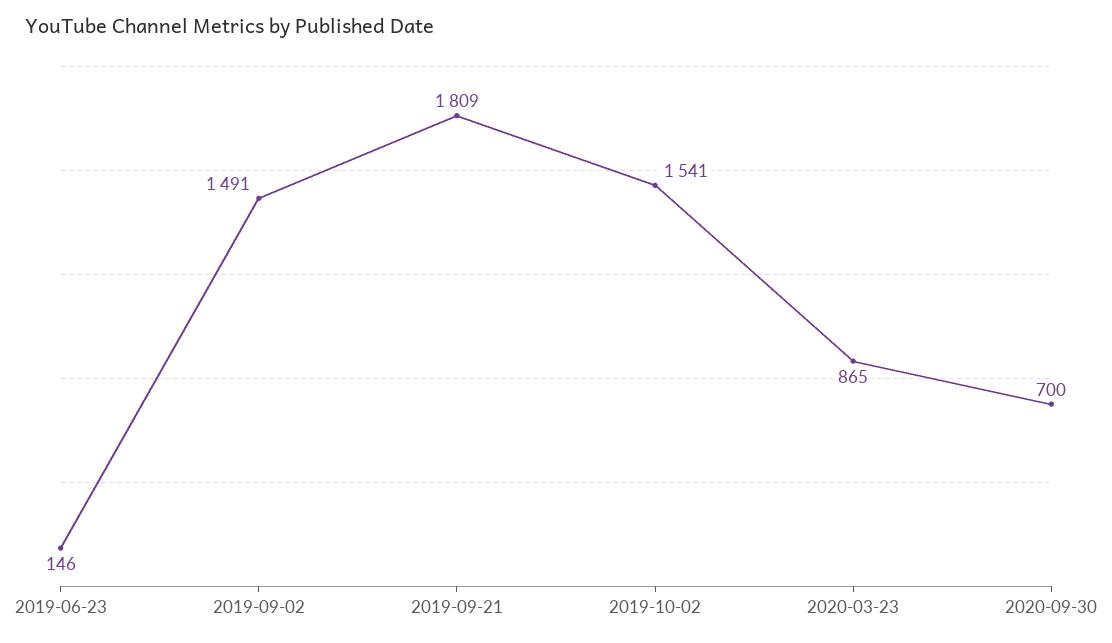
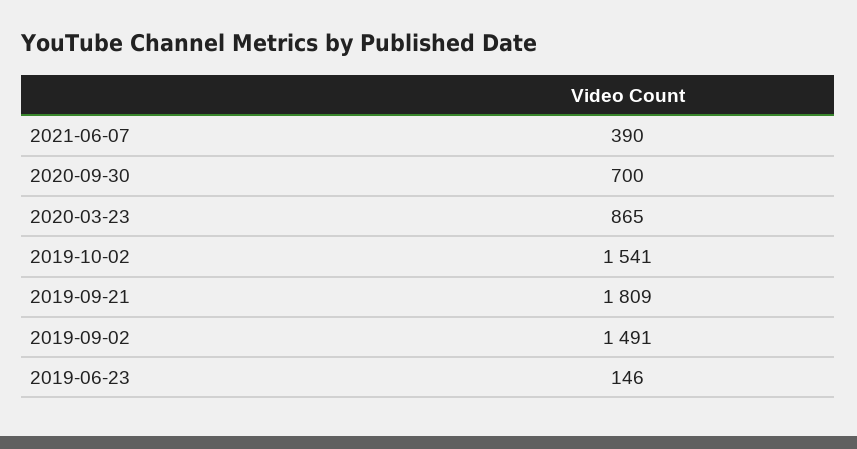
2021-06-07: none -> 390

